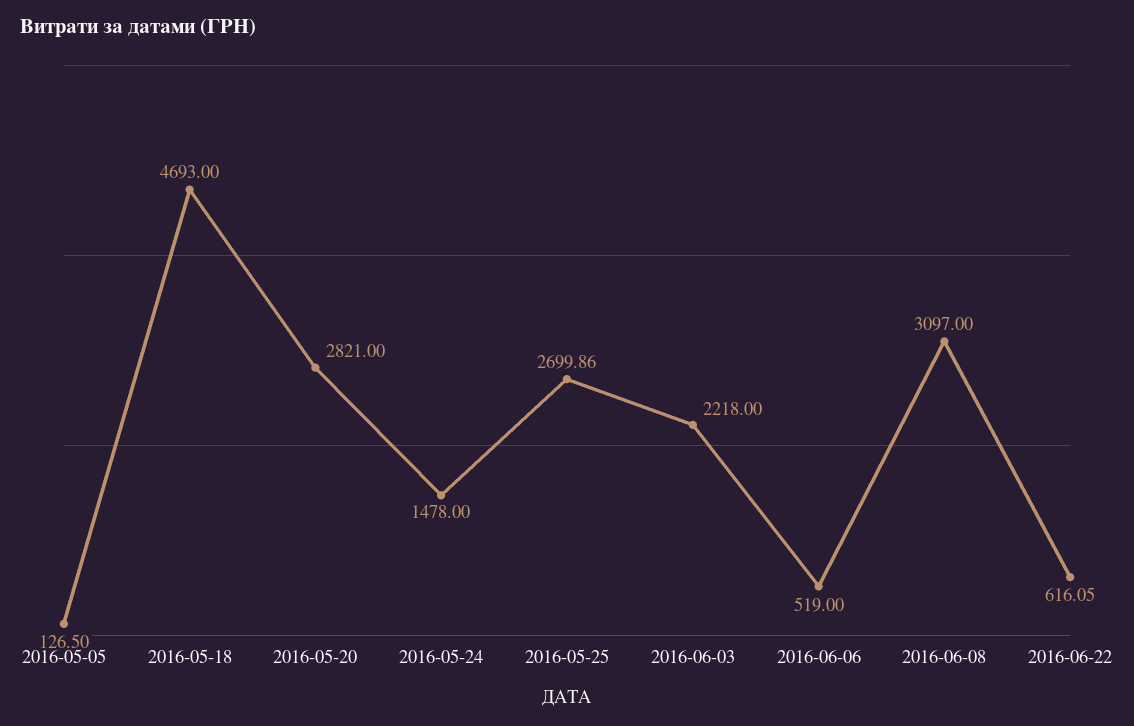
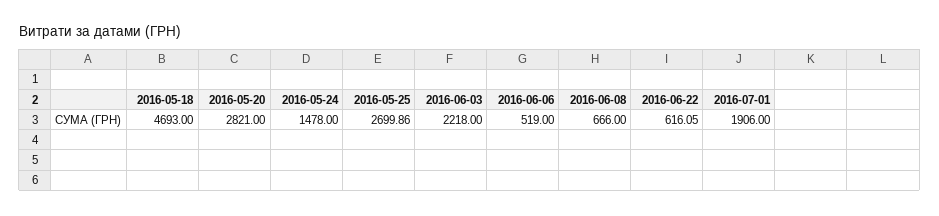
2016-05-05: 126.5 -> none
2016-06-08: 3097 -> 666
2016-07-01: none -> 1906

